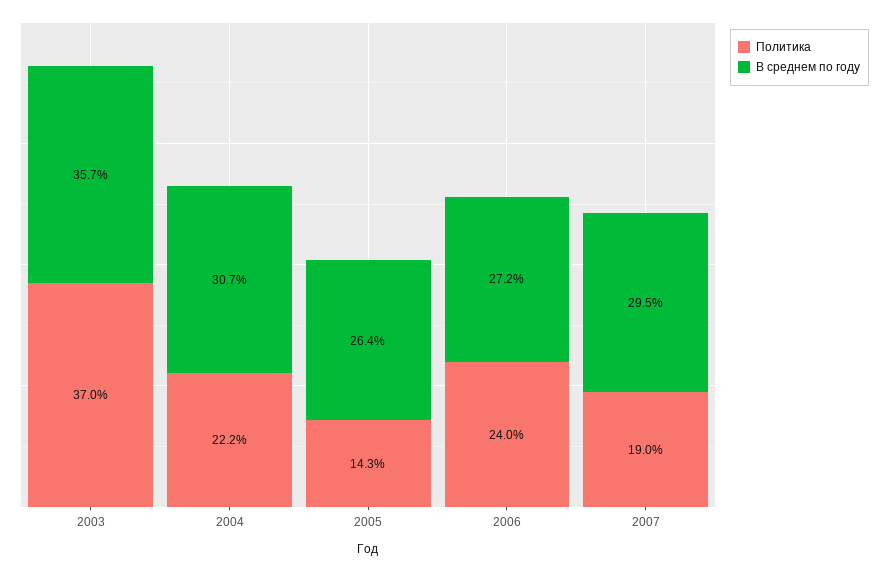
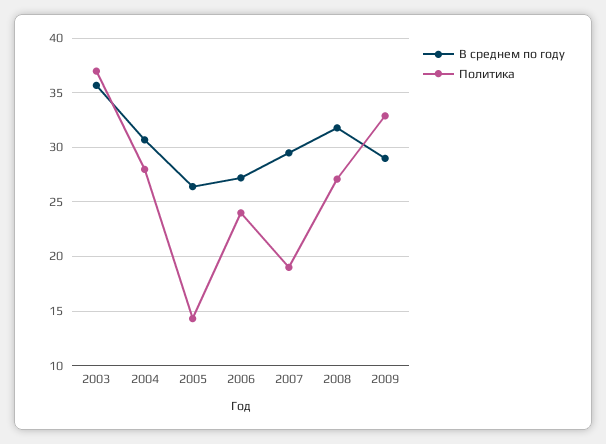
Политика, 2004: 22.2 -> 28
В среднем по году, 2008: none -> 32
Политика, 2008: none -> 27
В среднем по году, 2009: none -> 29
Политика, 2009: none -> 33

